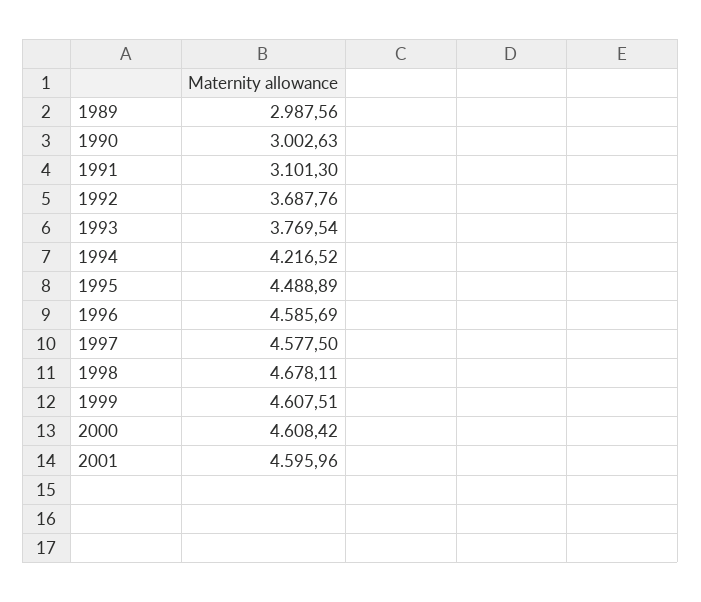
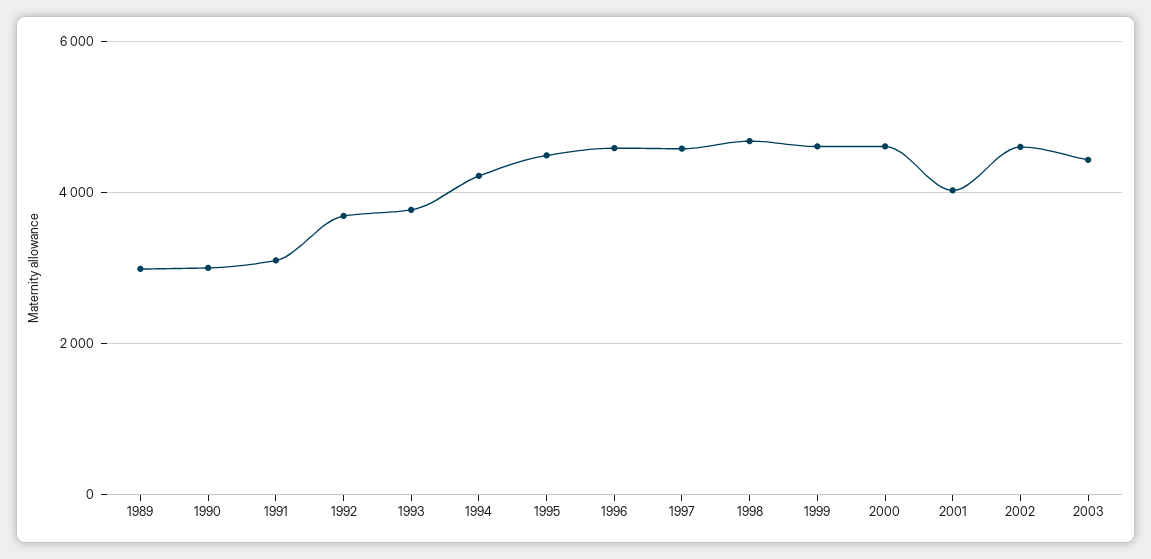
2001: 4595.96 -> 4000
2002: none -> 4600
2003: none -> 4400

